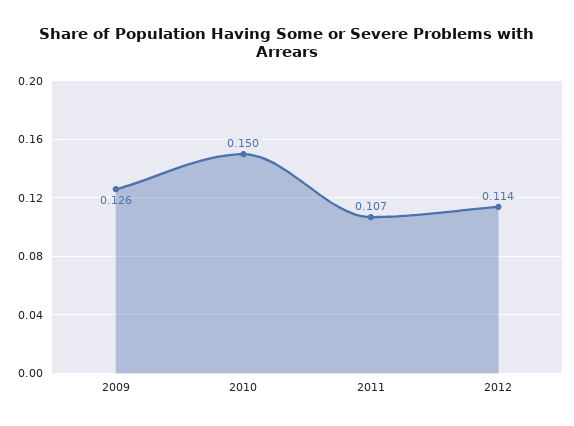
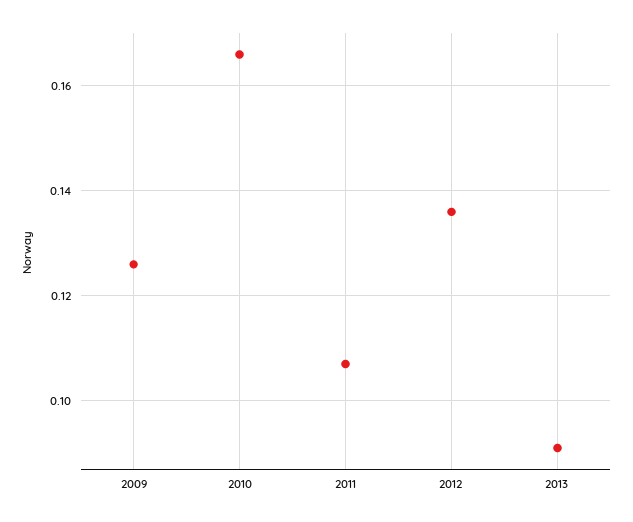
2010: 0.15 -> 0.165
2012: 0.114 -> 0.135
2013: none -> 0.09

